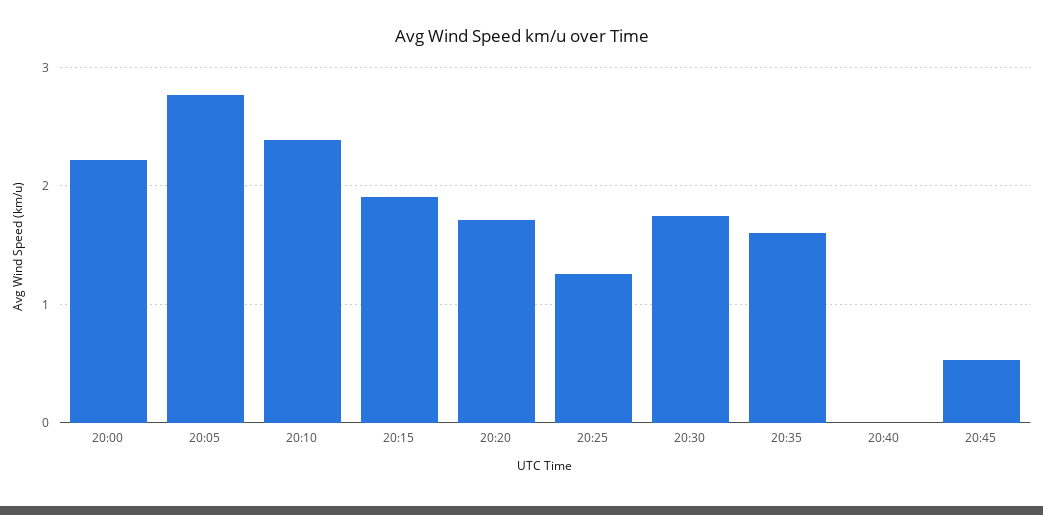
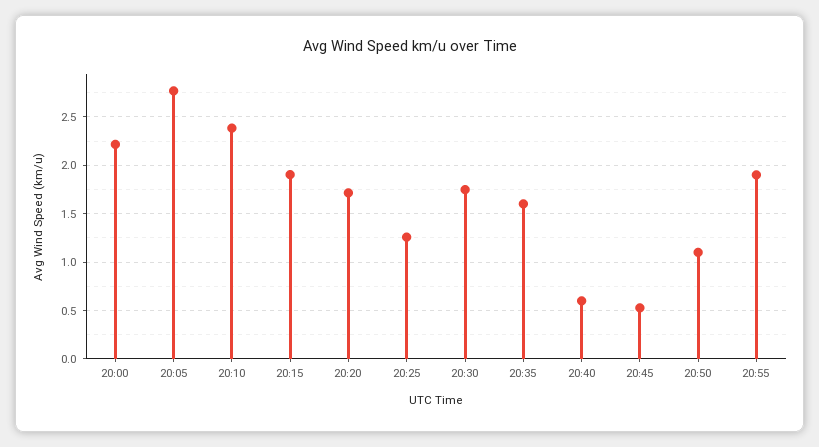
20:40: 0 -> 0.6
20:50: none -> 1.1
20:55: none -> 1.9

